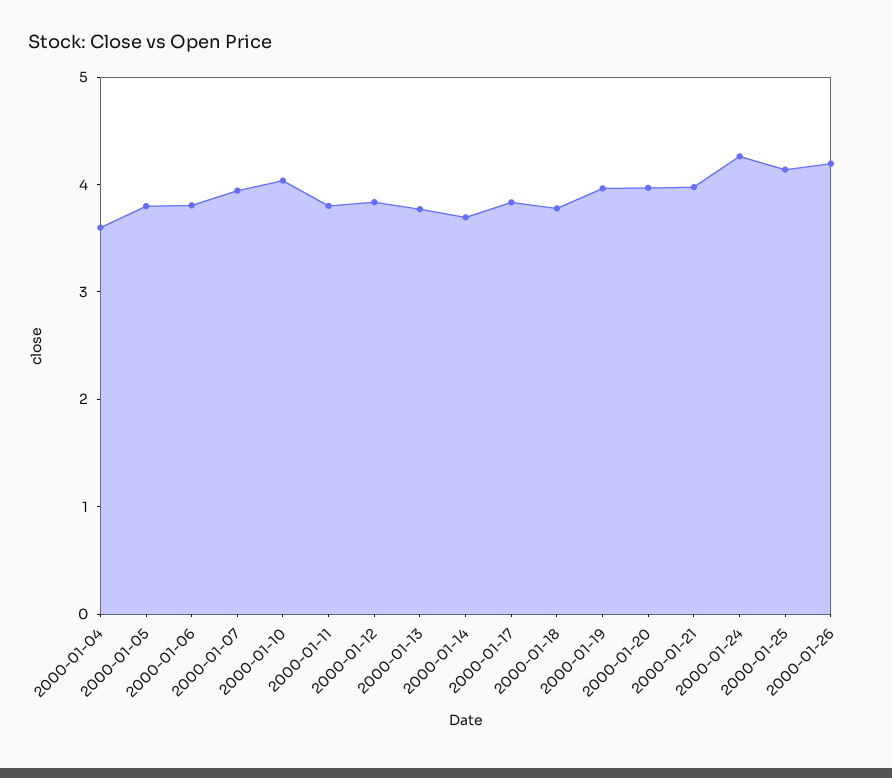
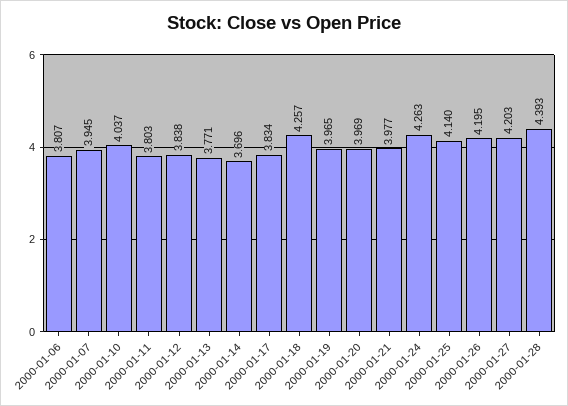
2000-01-04: 3.6 -> none
2000-01-05: 3.8 -> none
2000-01-18: 3.8 -> 4.257
2000-01-27: none -> 4.203
2000-01-28: none -> 4.393

